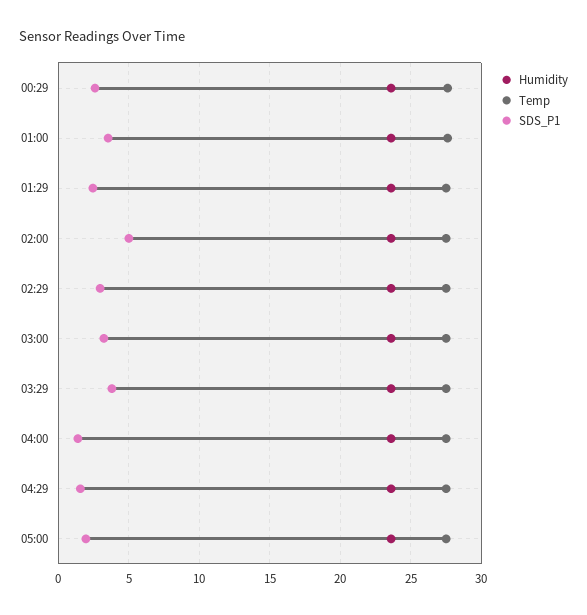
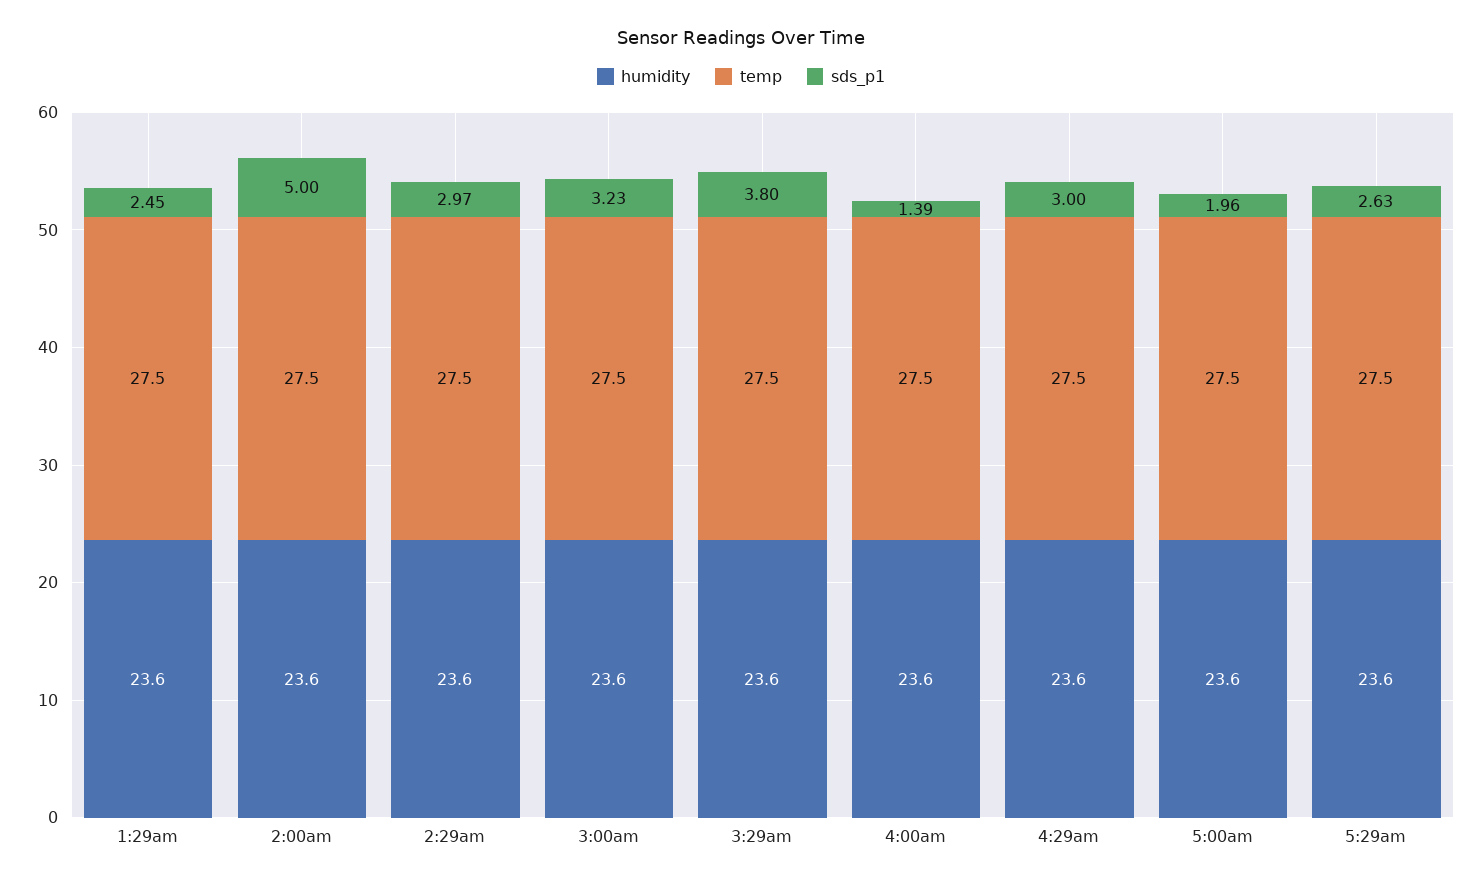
Humidity, 00:29: 23.5 -> none
Temp, 00:29: 27.5 -> none
SDS_P1, 00:29: 2.5 -> none
Humidity, 01:00: 23.5 -> none
Temp, 01:00: 27.5 -> none
SDS_P1, 01:00: 3.5 -> none
SDS_P1, 04:29: 1.5 -> 3
Humidity, 5:29am: none -> 23.6
Temp, 5:29am: none -> 27.5
SDS_P1, 5:29am: none -> 2.63

